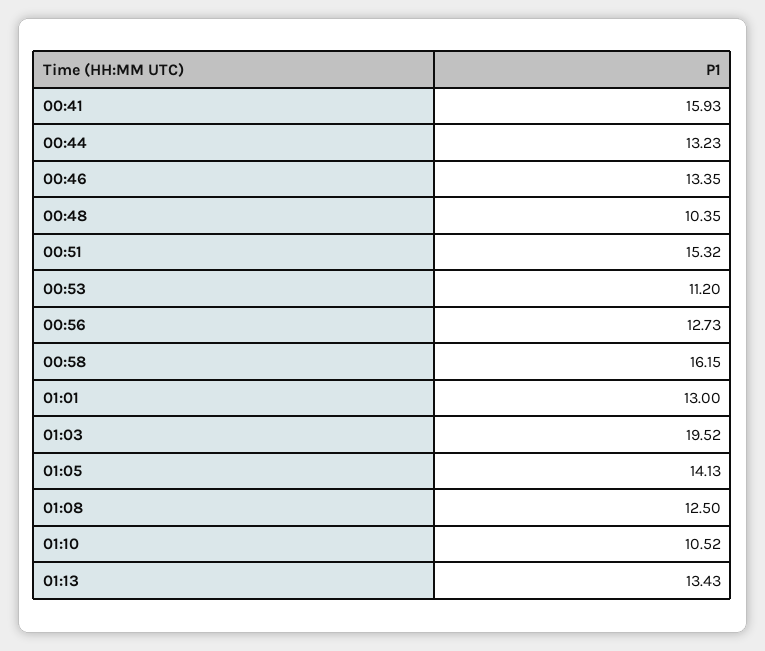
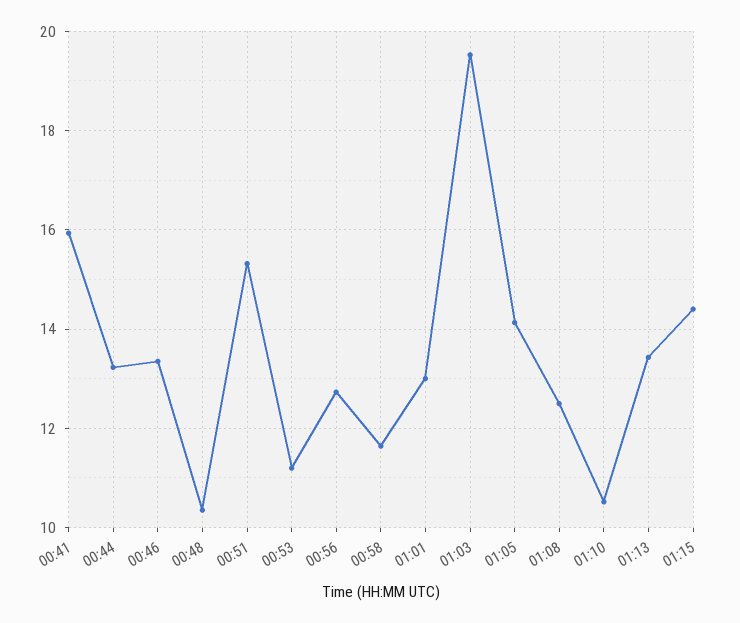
00:58: 16.15 -> 11.6
01:15: none -> 14.4

